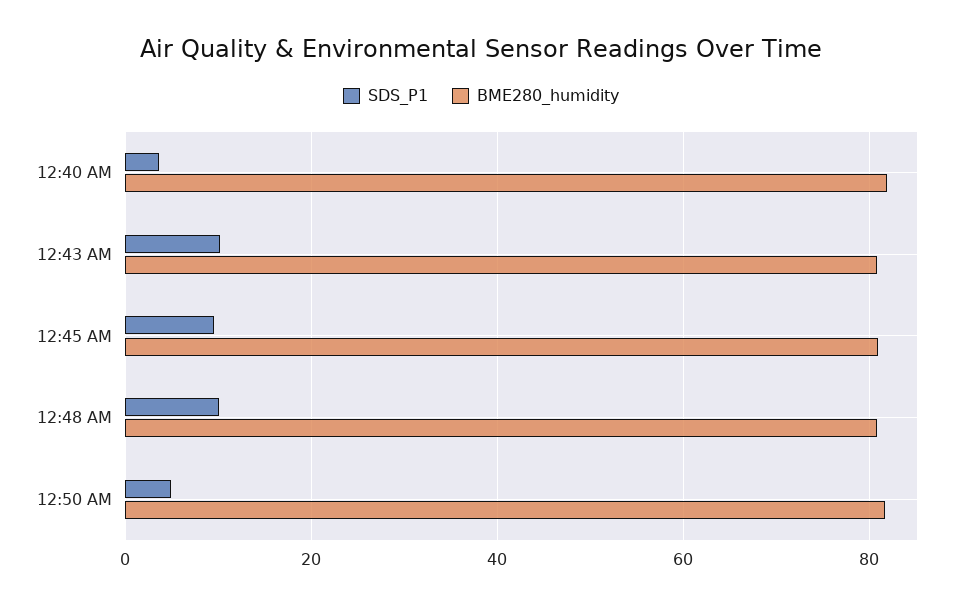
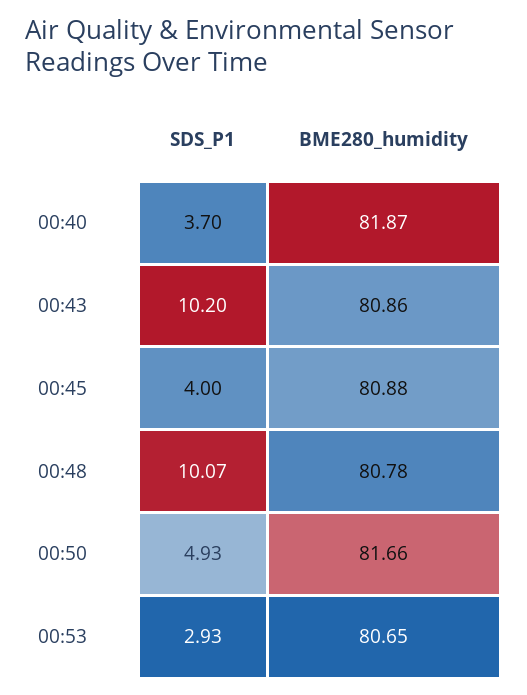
SDS_P1, 12:45 AM: 10 -> 4
SDS_P1, 00:53: none -> 2.93
BME280_humidity, 00:53: none -> 80.65

